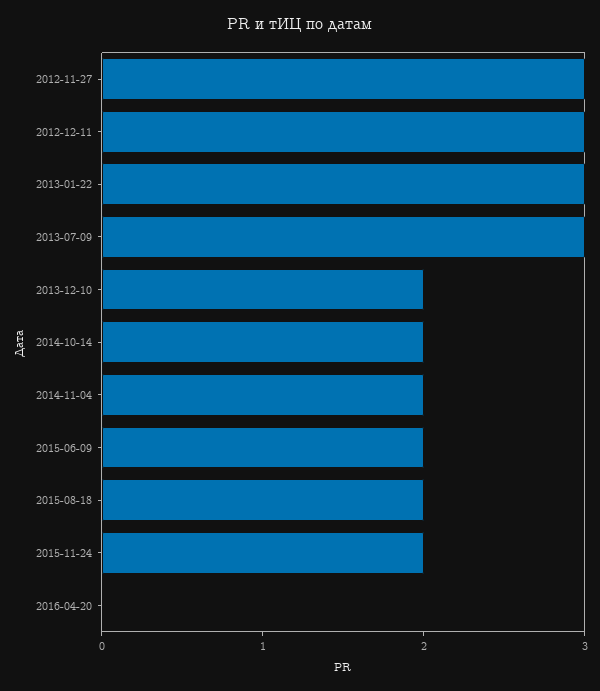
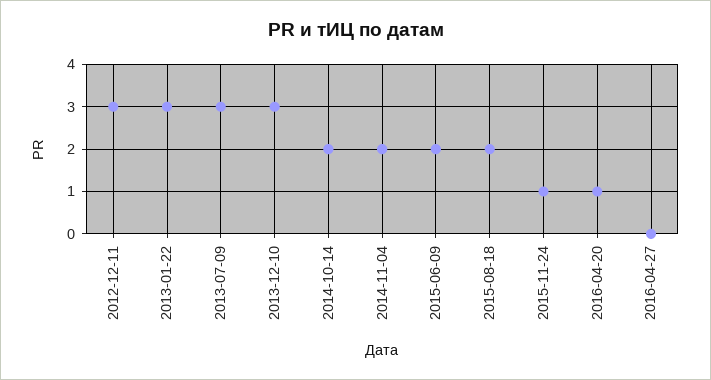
2012-11-27: 3 -> none
2013-12-10: 2 -> 3
2015-11-24: 2 -> 1
2016-04-20: 0 -> 1
2016-04-27: none -> 0

